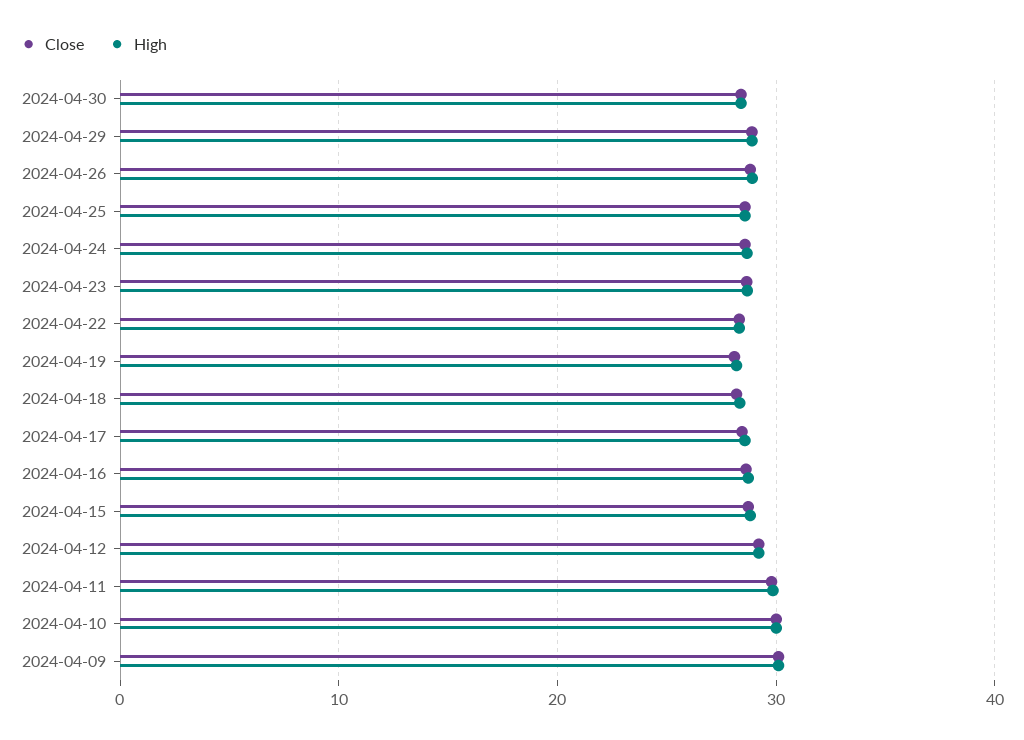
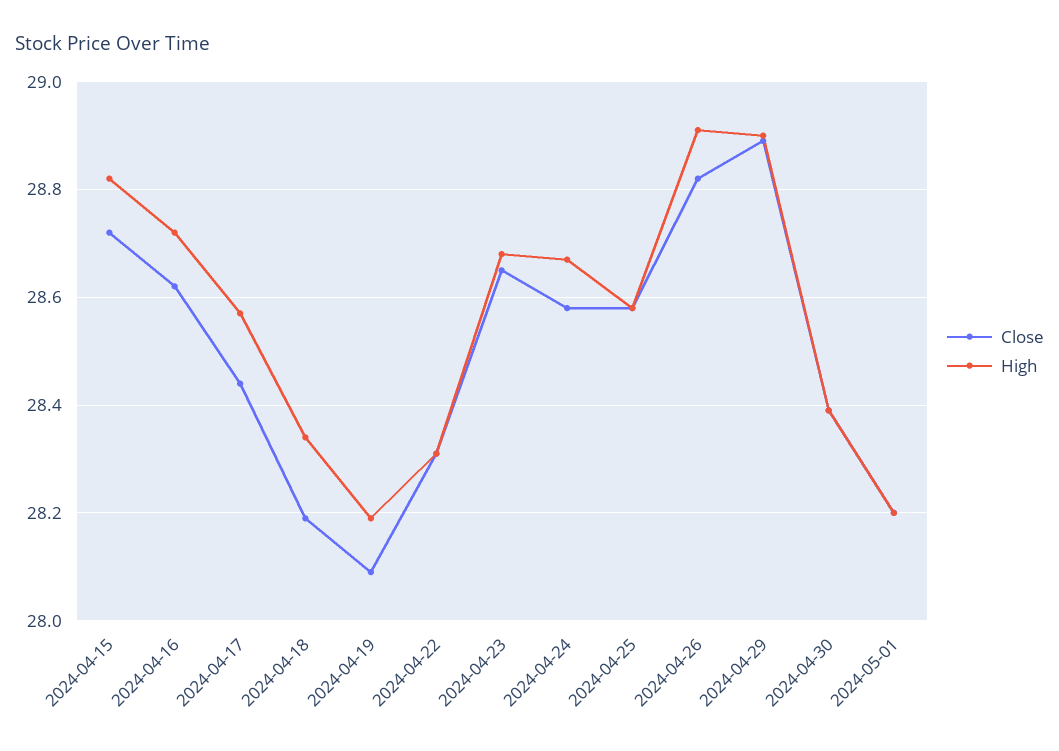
Close, 2024-04-12: 29 -> none
High, 2024-04-12: 29 -> none
Close, 2024-04-11: 30 -> none
High, 2024-04-11: 30 -> none
Close, 2024-04-10: 30 -> none
High, 2024-04-10: 30 -> none
Close, 2024-04-09: 30 -> none
High, 2024-04-09: 30 -> none
Close, 2024-05-01: none -> 28.2
High, 2024-05-01: none -> 28.2

